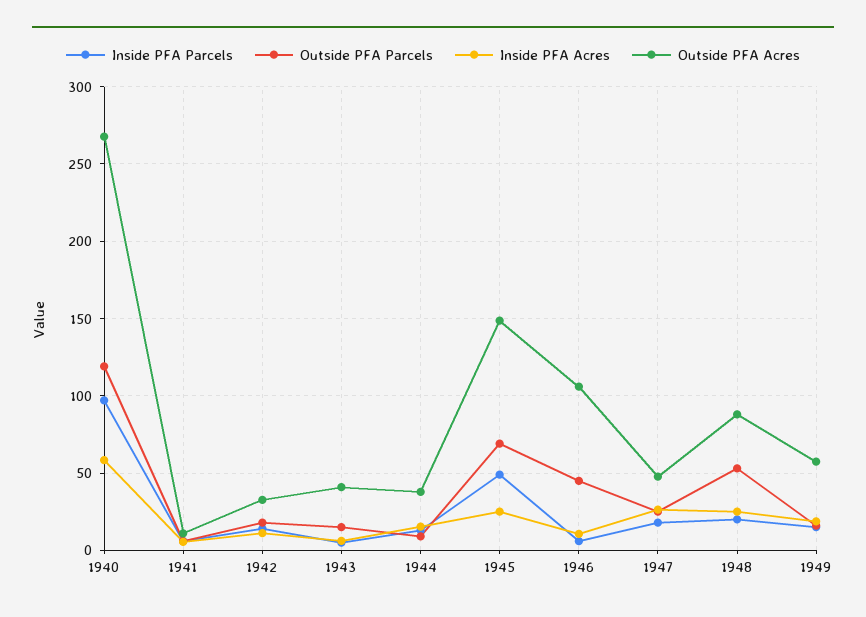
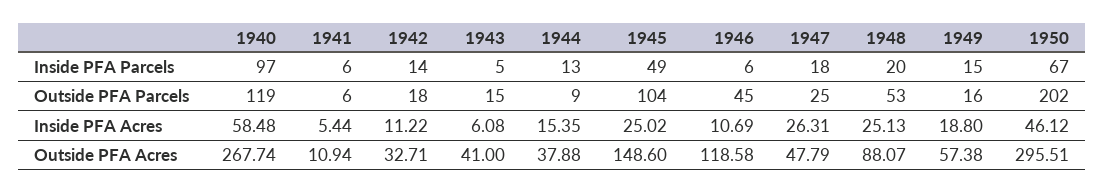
Outside PFA Parcels, 1945: 70 -> 104
Outside PFA Acres, 1946: 105 -> 118.58
Inside PFA Parcels, 1950: none -> 67
Outside PFA Parcels, 1950: none -> 202
Inside PFA Acres, 1950: none -> 46.12
Outside PFA Acres, 1950: none -> 295.51

